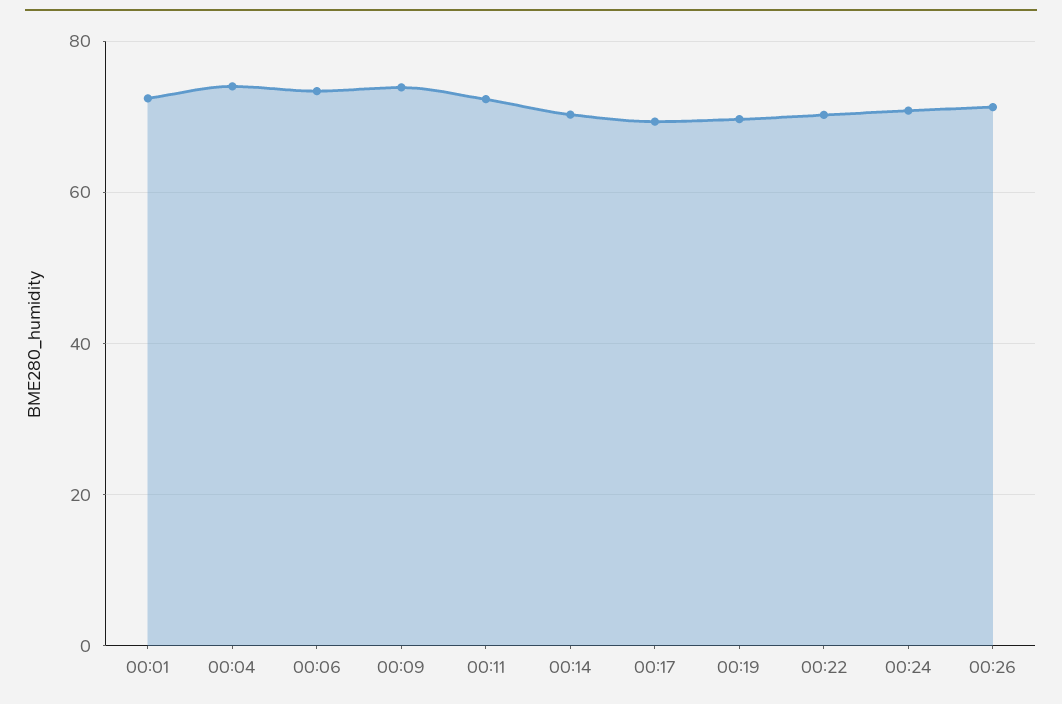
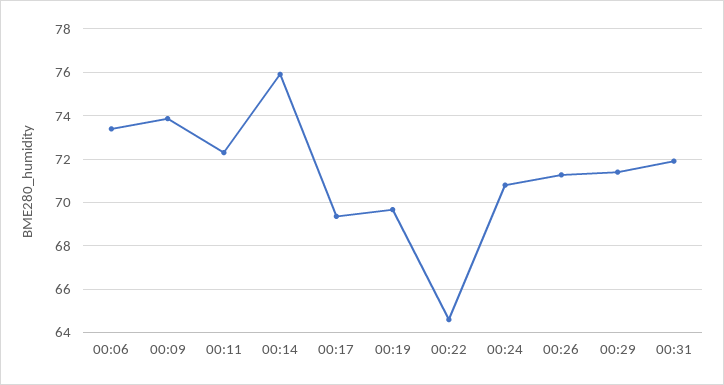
00:01: 72 -> none
00:04: 74 -> none
00:14: 70 -> 76
00:22: 70 -> 64.5
00:29: none -> 71.5
00:31: none -> 72

